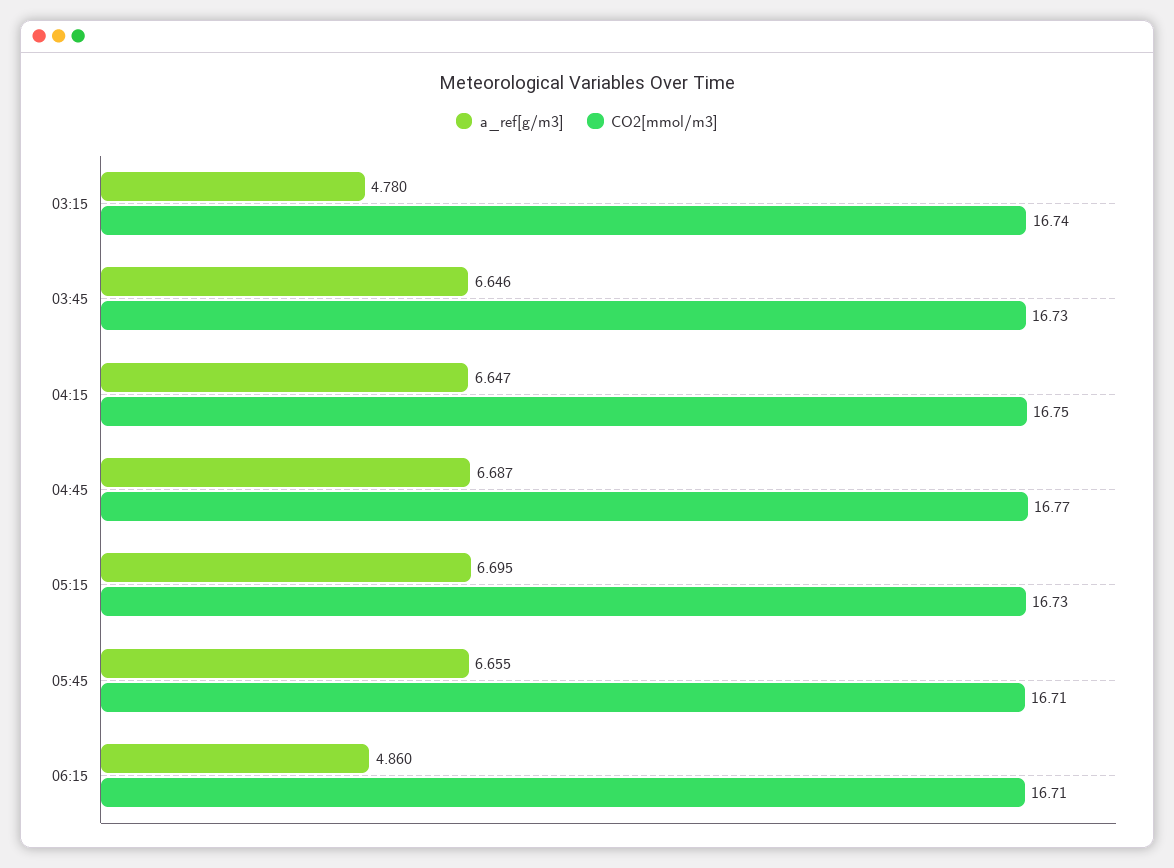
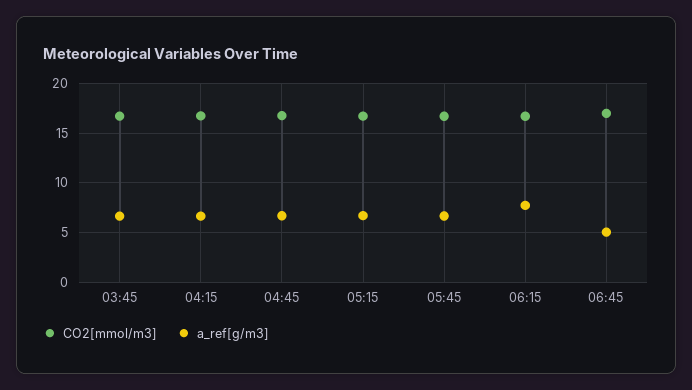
a_ref[g/m3], 03:15: 4.78 -> none
CO2[mmol/m3], 03:15: 16.74 -> none
a_ref[g/m3], 06:15: 4.86 -> 8
CO2[mmol/m3], 06:45: none -> 17
a_ref[g/m3], 06:45: none -> 5

